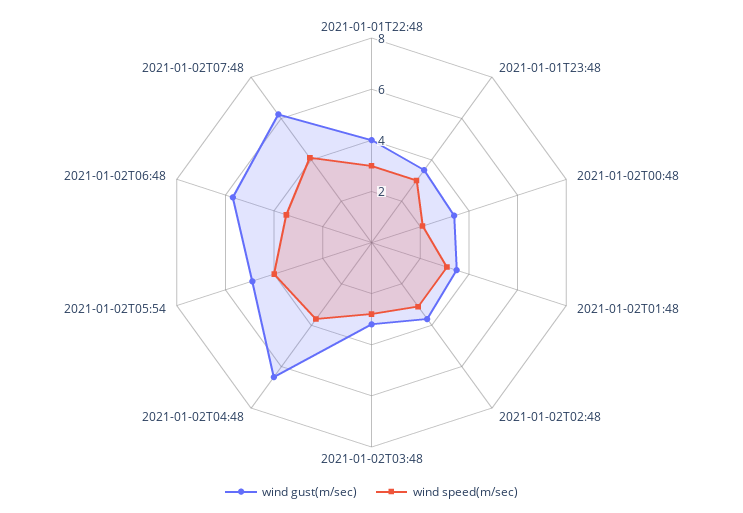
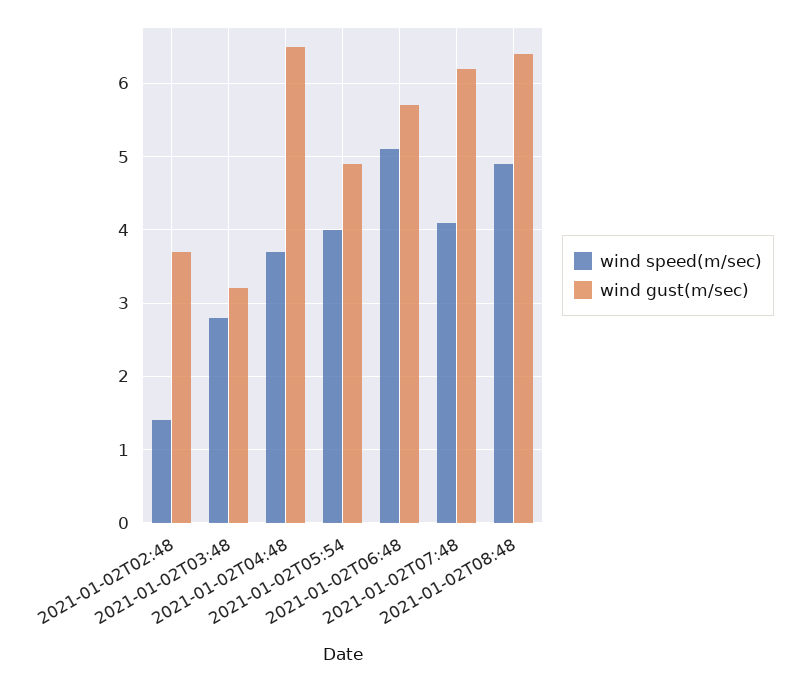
wind gust(m/sec), 2021-01-01T22:48: 4 -> none
wind speed(m/sec), 2021-01-01T22:48: 3 -> none
wind gust(m/sec), 2021-01-01T23:48: 3.5 -> none
wind speed(m/sec), 2021-01-01T23:48: 3 -> none
wind gust(m/sec), 2021-01-02T00:48: 3.5 -> none
wind speed(m/sec), 2021-01-02T00:48: 2 -> none
wind gust(m/sec), 2021-01-02T01:48: 3.5 -> none
wind speed(m/sec), 2021-01-02T01:48: 3 -> none
wind speed(m/sec), 2021-01-02T02:48: 3 -> 1.4
wind speed(m/sec), 2021-01-02T06:48: 3.5 -> 5.1
wind speed(m/sec), 2021-01-02T08:48: none -> 4.9
wind gust(m/sec), 2021-01-02T08:48: none -> 6.4

